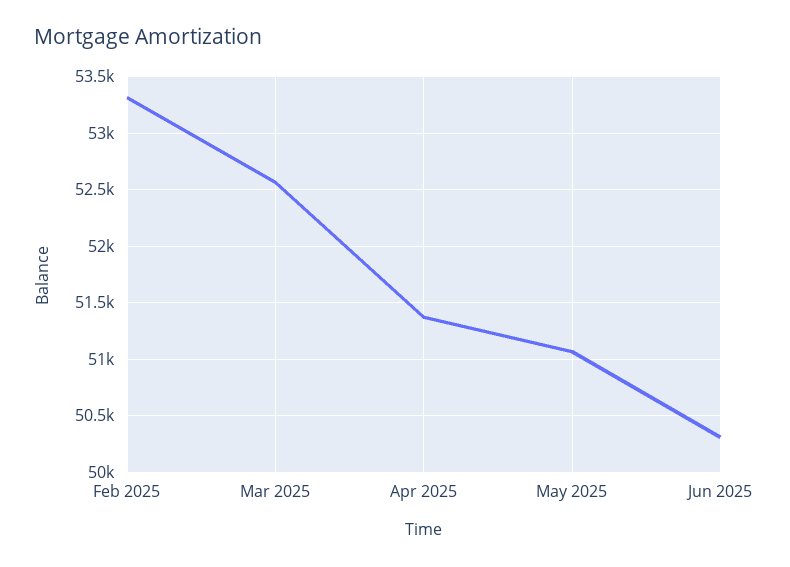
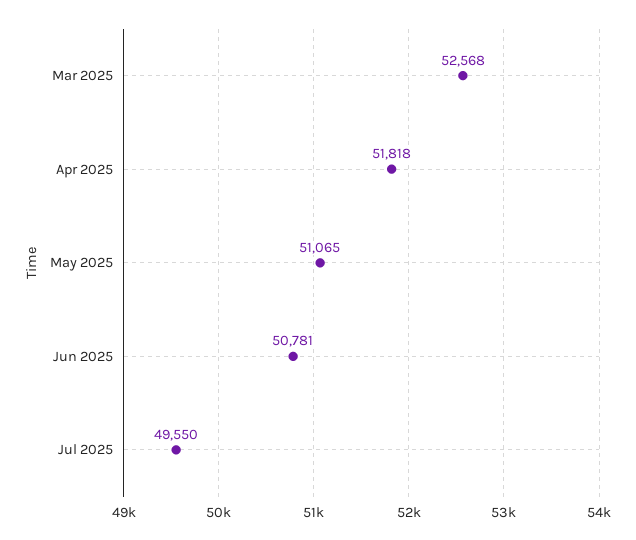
Feb 2025: 53300 -> none
Apr 2025: 51400 -> 51818
Jun 2025: 50300 -> 50781
Jul 2025: none -> 49550

